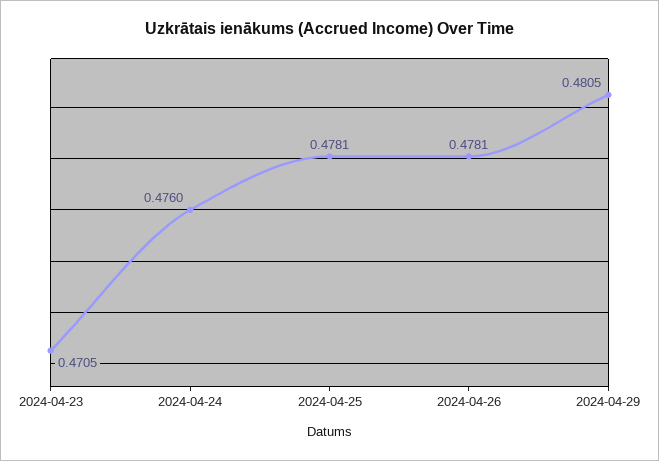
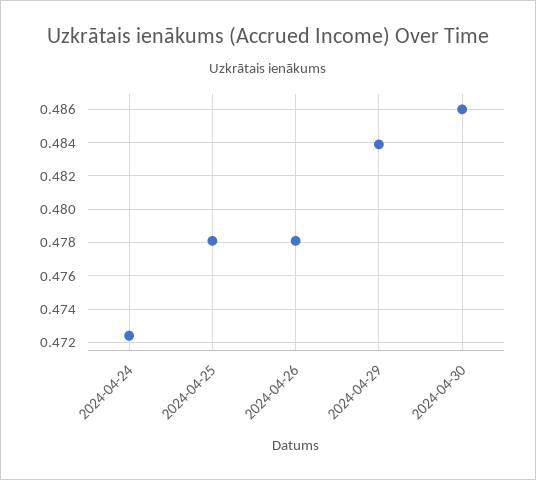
2024-04-23: 0.4705 -> none
2024-04-24: 0.476 -> 0.4725
2024-04-29: 0.4805 -> 0.484
2024-04-30: none -> 0.486

